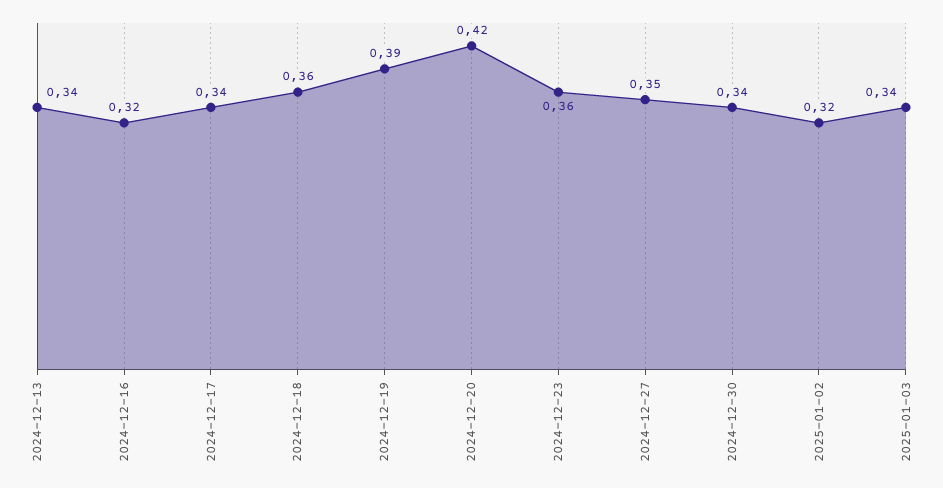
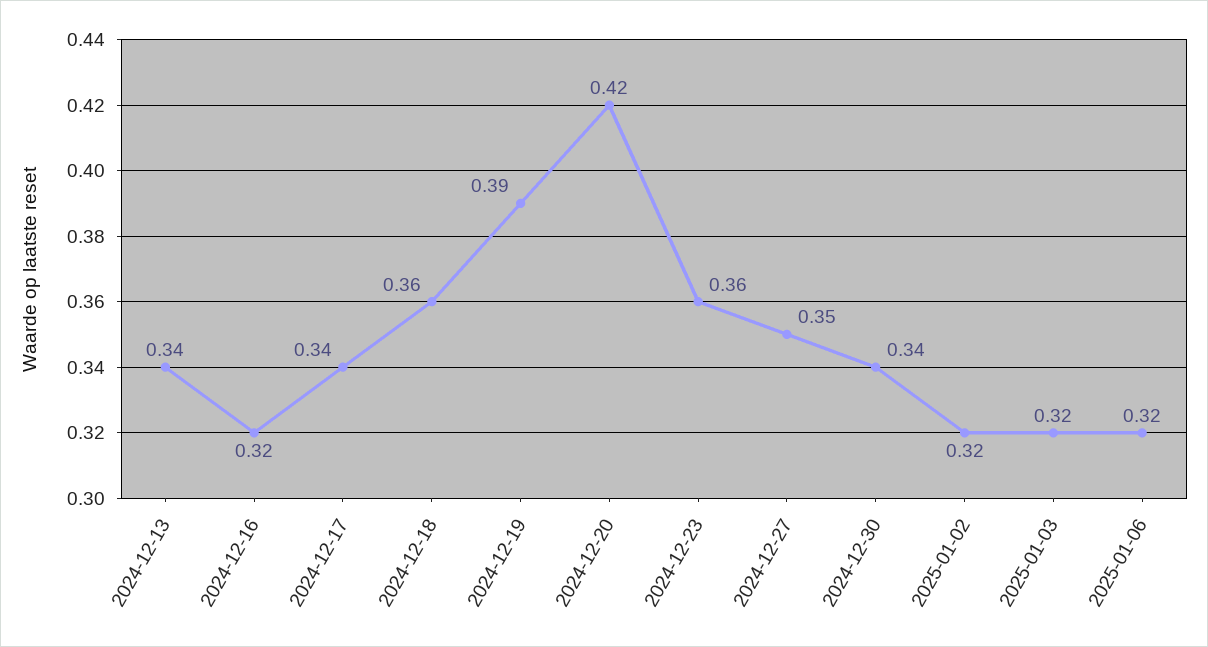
2025-01-03: 0.34 -> 0.32
2025-01-06: none -> 0.32

